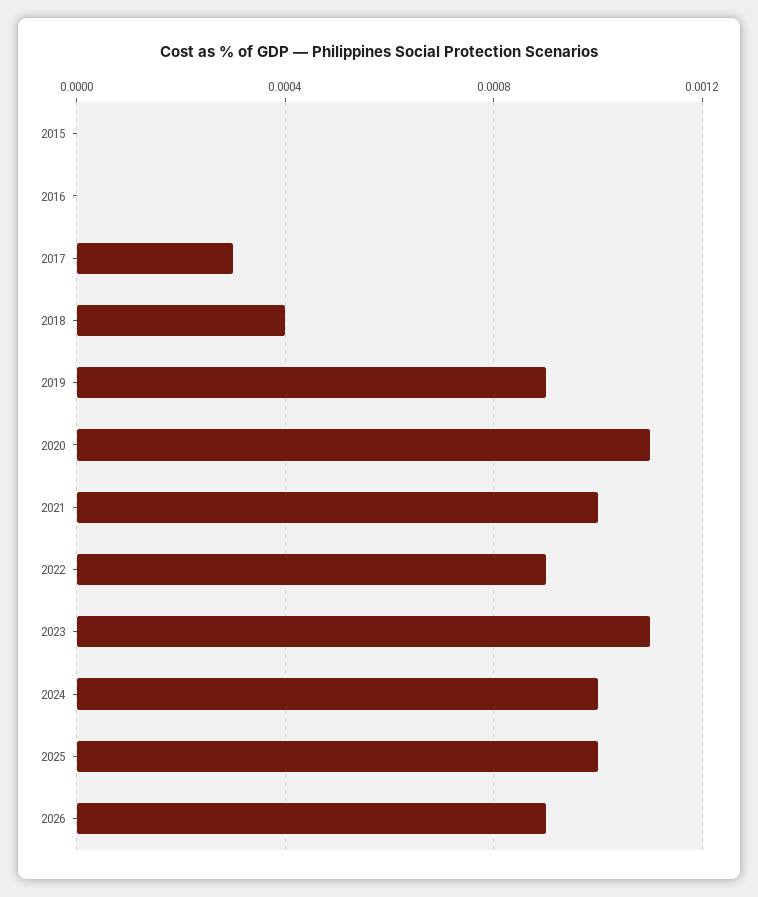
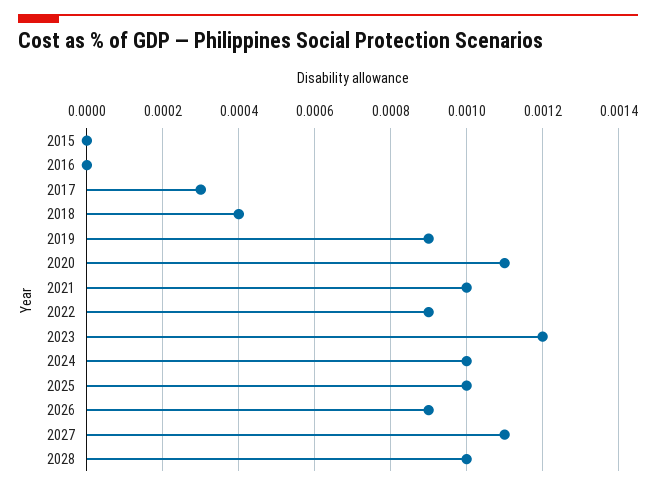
2023: 0.0011 -> 0.0012
2027: none -> 0.0011
2028: none -> 0.001

